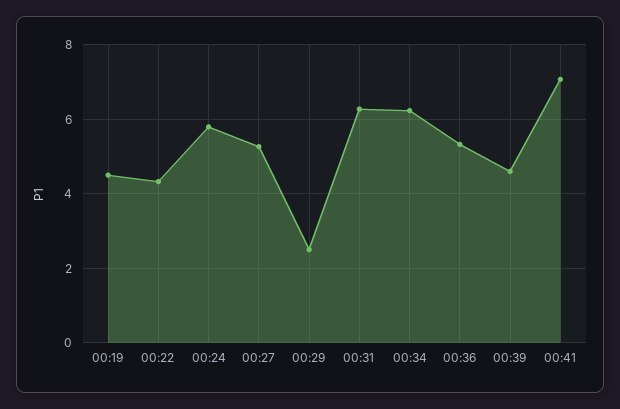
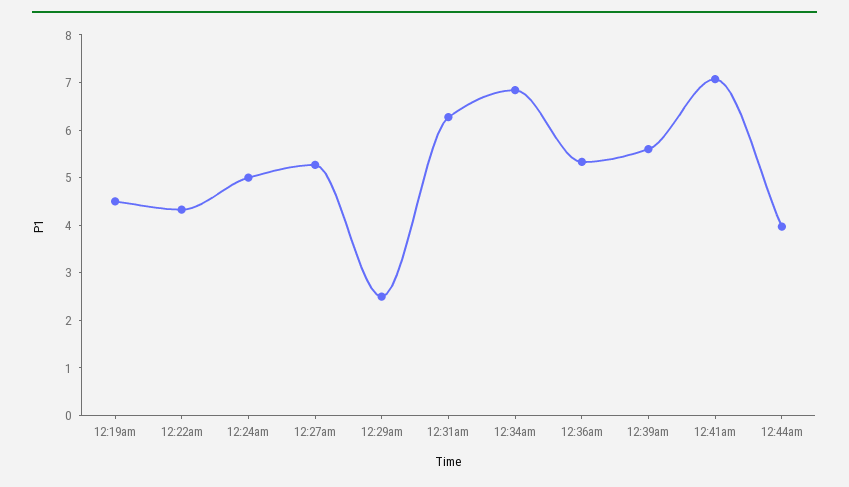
00:24: 5.8 -> 5
00:34: 6.2 -> 6.8
00:39: 4.6 -> 5.6
12:44am: none -> 4

